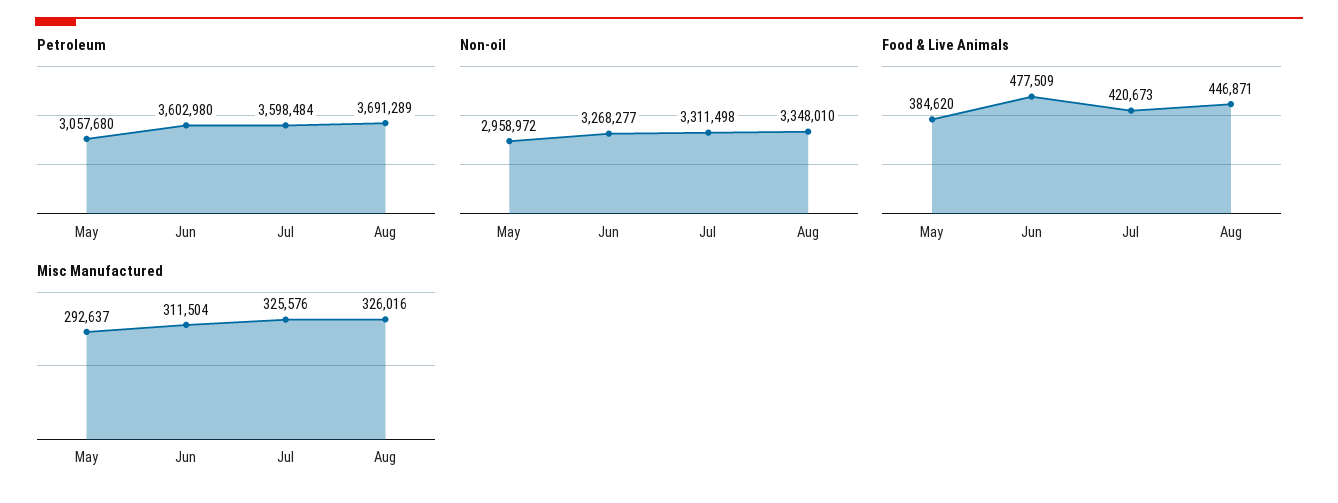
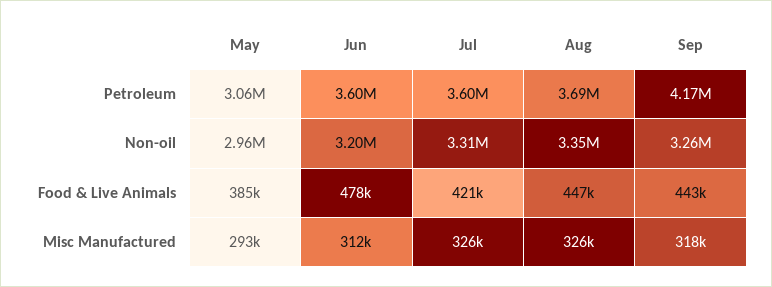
Non-oil, Jun: 3268277 -> 3200000
Petroleum, Sep: none -> 4170000
Non-oil, Sep: none -> 3260000
Food & Live Animals, Sep: none -> 443000
Misc Manufactured, Sep: none -> 318000

